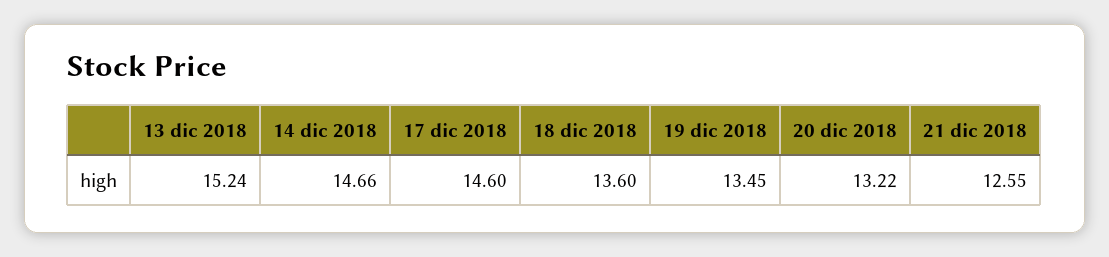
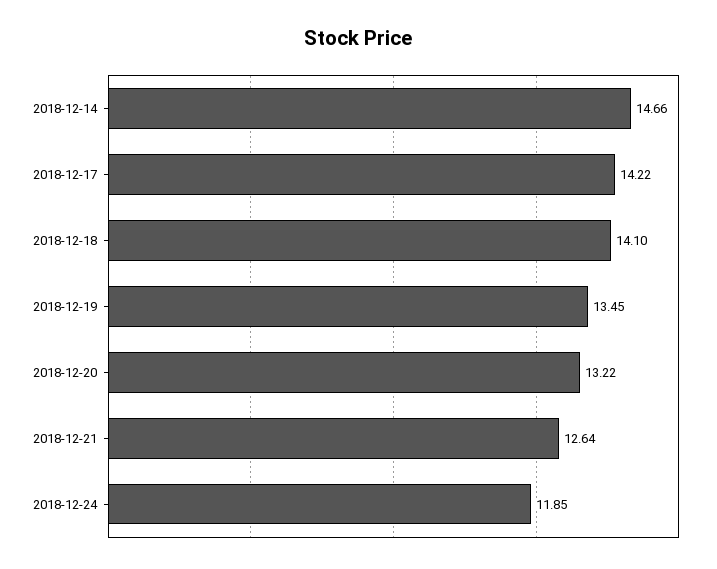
13 dic 2018: 15.24 -> none
17 dic 2018: 14.6 -> 14.22
18 dic 2018: 13.6 -> 14.1
21 dic 2018: 12.55 -> 12.64
2018-12-24: none -> 11.85

